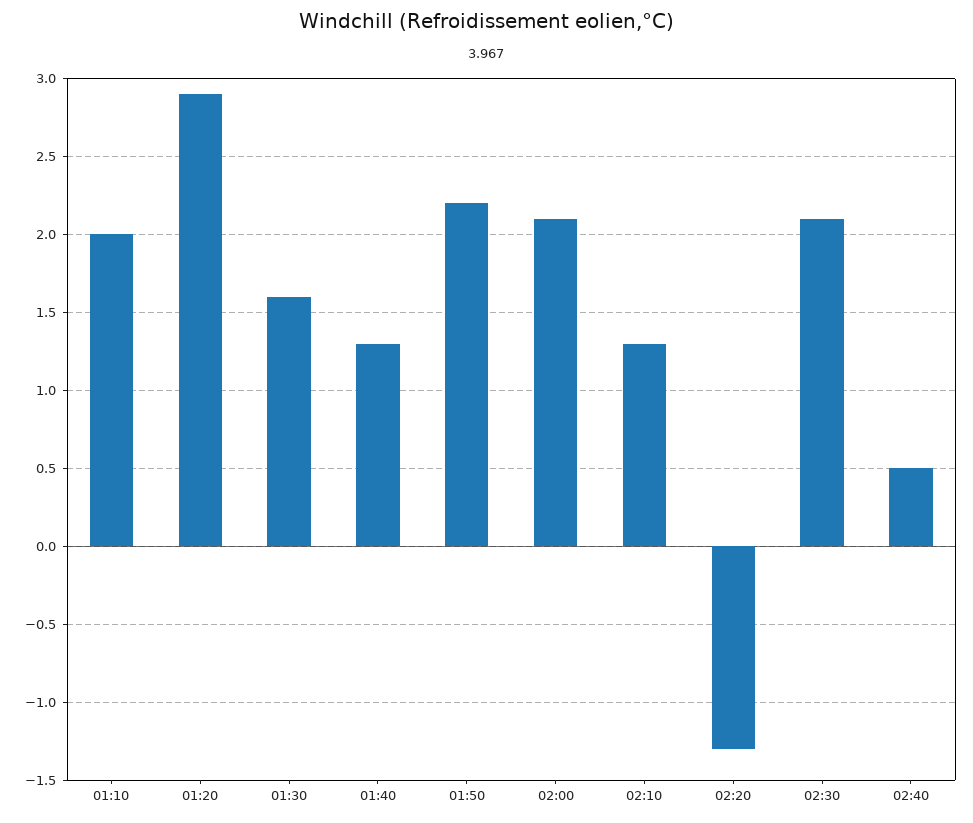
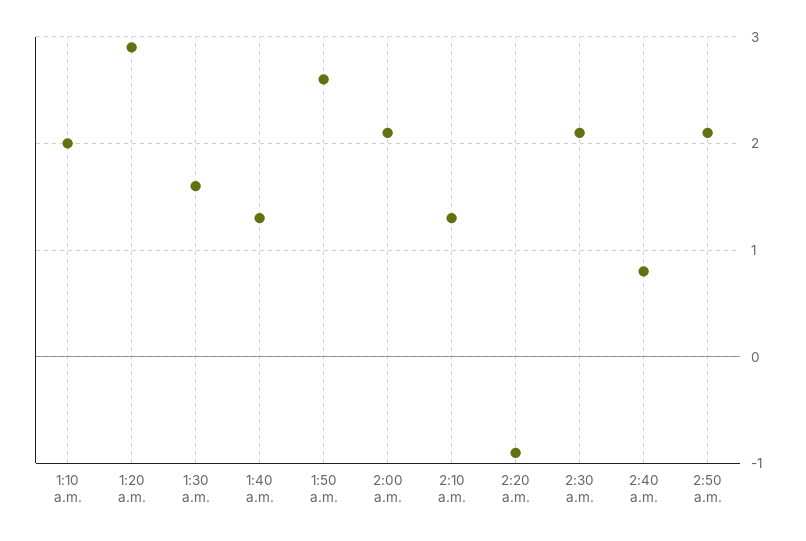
01:50: 2.2 -> 2.6
02:20: -1.3 -> -0.9
02:40: 0.5 -> 0.8
2:50 a.m.: none -> 2.1

